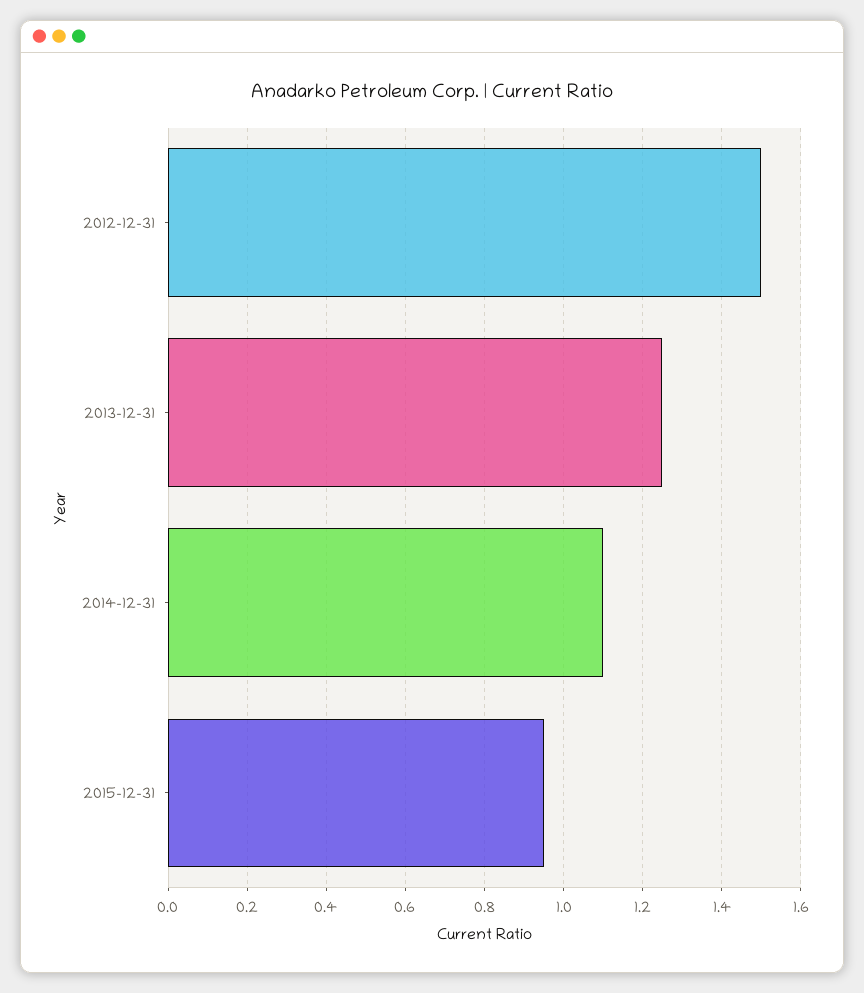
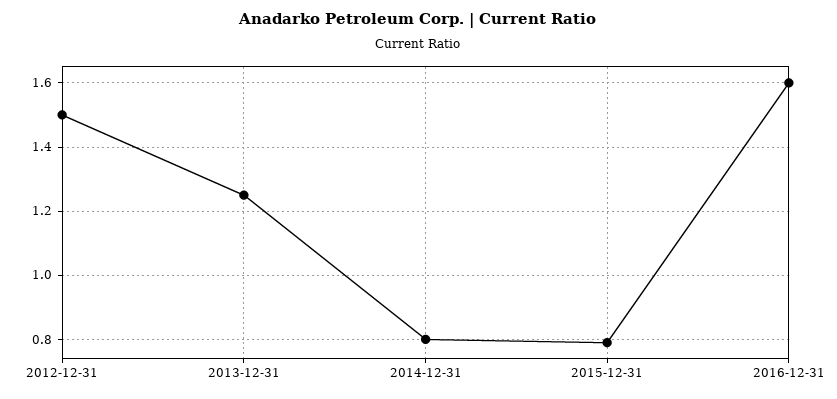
2014-12-31: 1.1 -> 0.8
2015-12-31: 0.95 -> 0.8
2016-12-31: none -> 1.6

